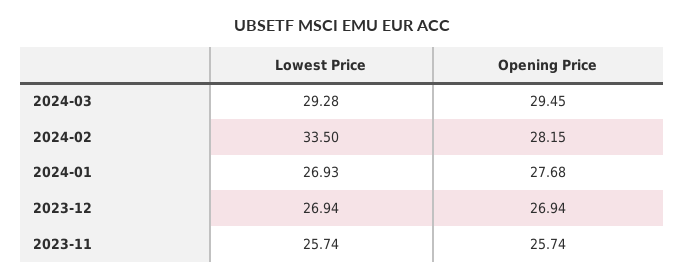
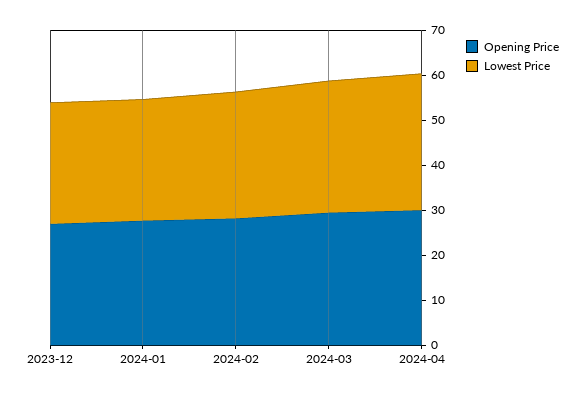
Lowest Price, 2024-02: 33.5 -> 28
Lowest Price, 2023-11: 25.74 -> none
Opening Price, 2023-11: 25.74 -> none
Opening Price, 2024-04: none -> 30
Lowest Price, 2024-04: none -> 30

